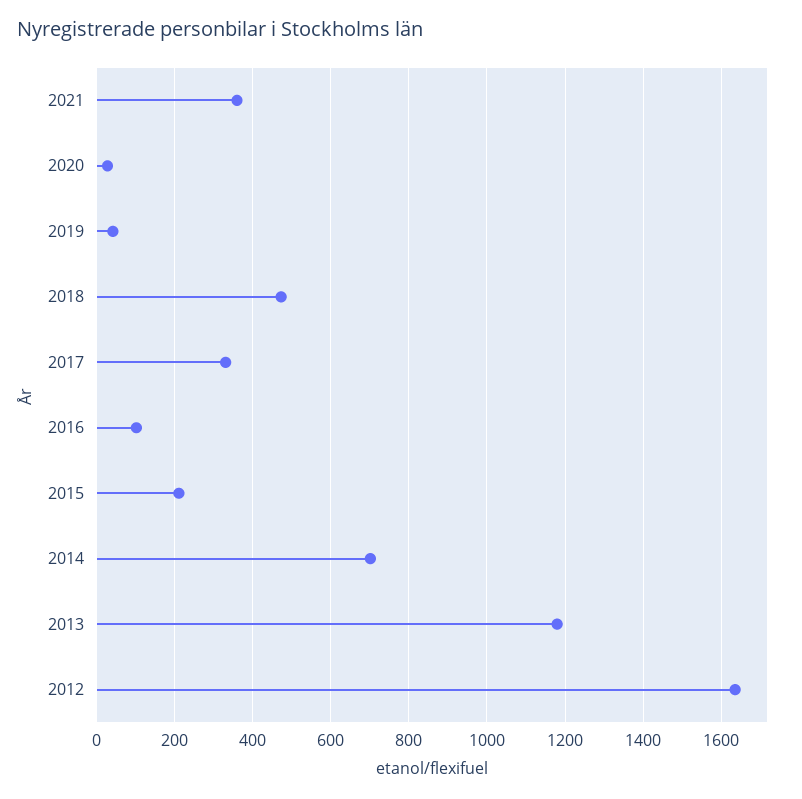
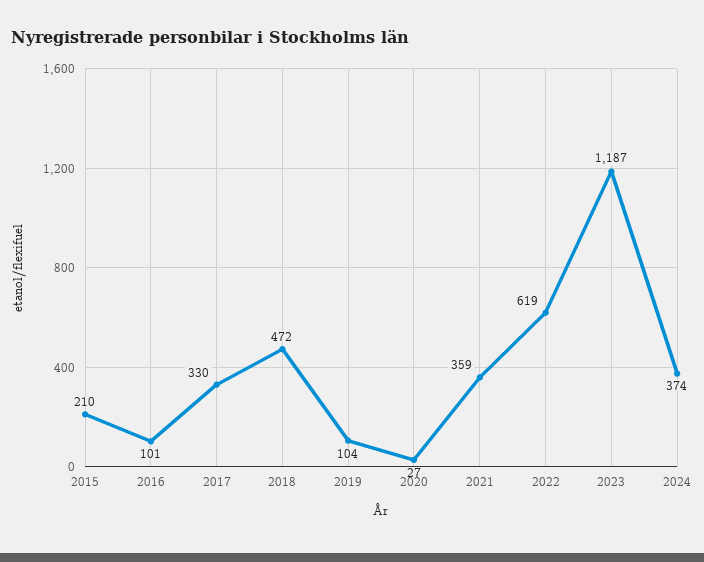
2019: 40 -> 104
2014: 700 -> none
2013: 1180 -> none
2012: 1640 -> none
2022: none -> 619
2023: none -> 1187
2024: none -> 374

